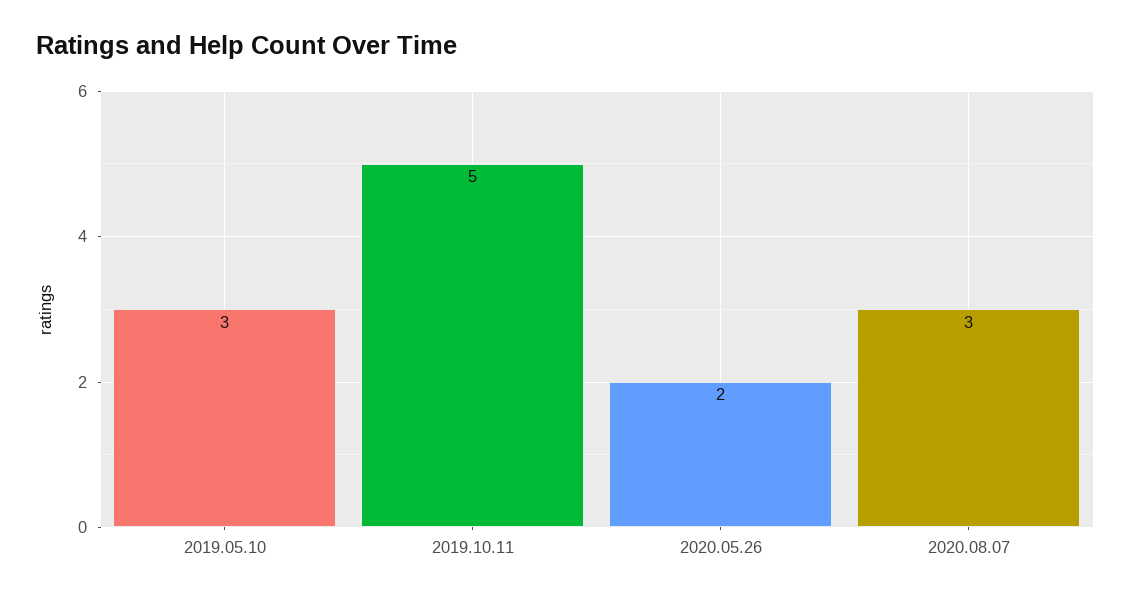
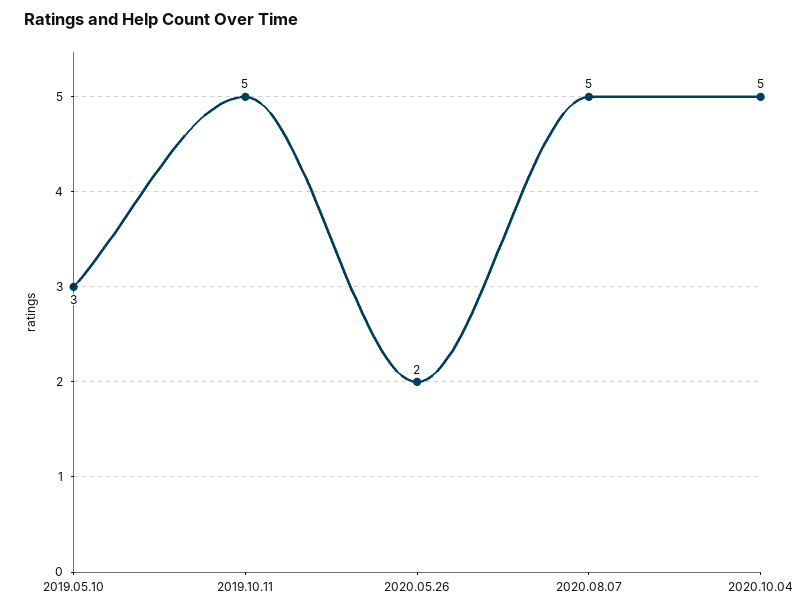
2020.08.07: 3 -> 5
2020.10.04: none -> 5

